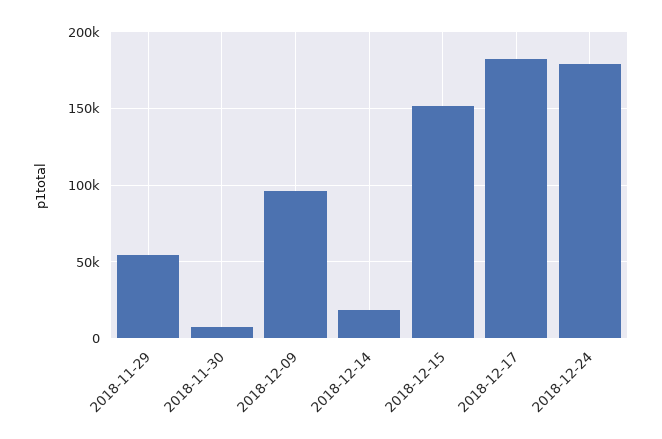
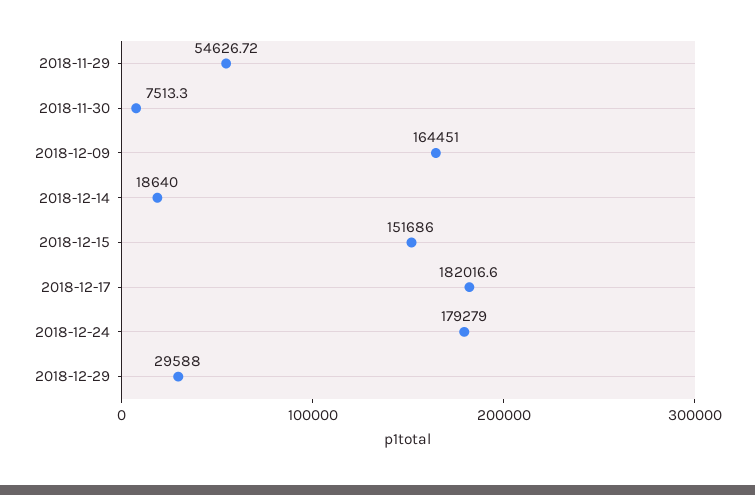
2018-12-09: 95000 -> 164451
2018-12-29: none -> 29588

